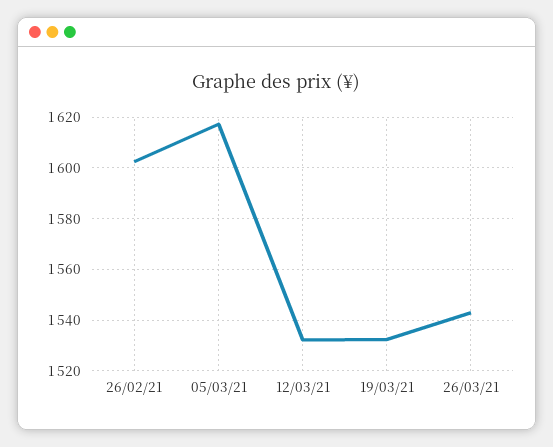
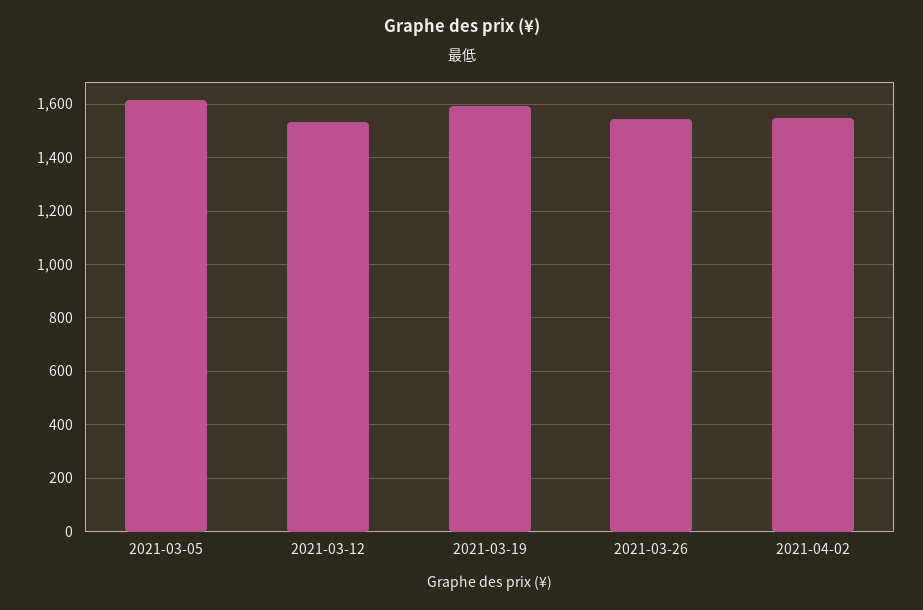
26/02/21: 1602.5 -> none
19/03/21: 1532.5 -> 1600
2021-04-02: none -> 1550

